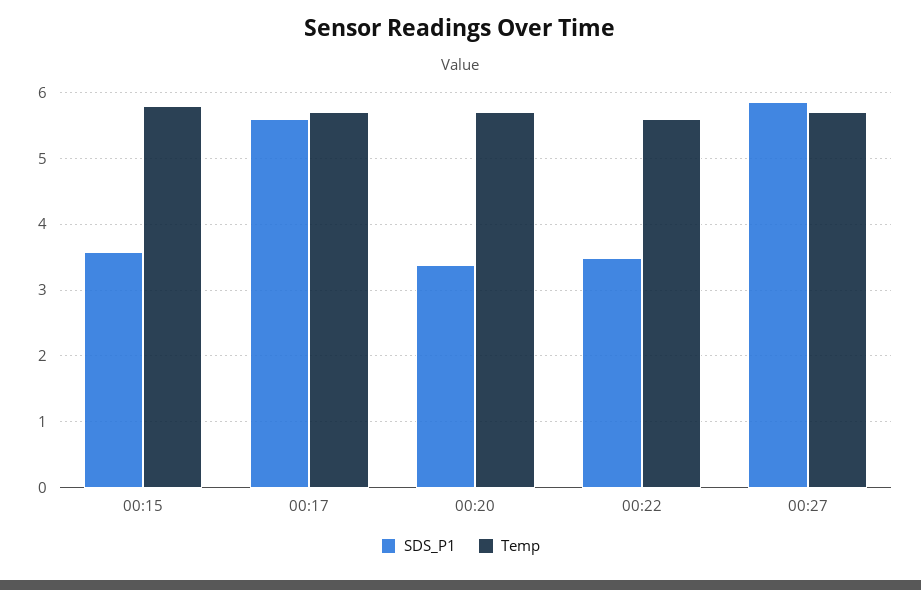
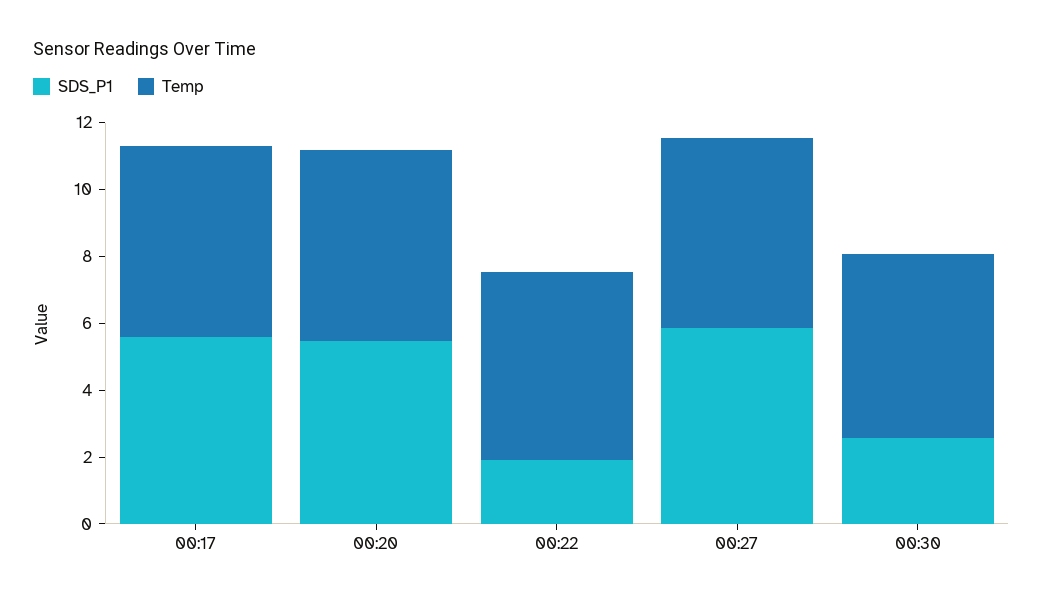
SDS_P1, 00:15: 3.6 -> none
Temp, 00:15: 5.8 -> none
SDS_P1, 00:20: 3.4 -> 5.5
SDS_P1, 00:22: 3.5 -> 2
SDS_P1, 00:30: none -> 2.5
Temp, 00:30: none -> 5.5

